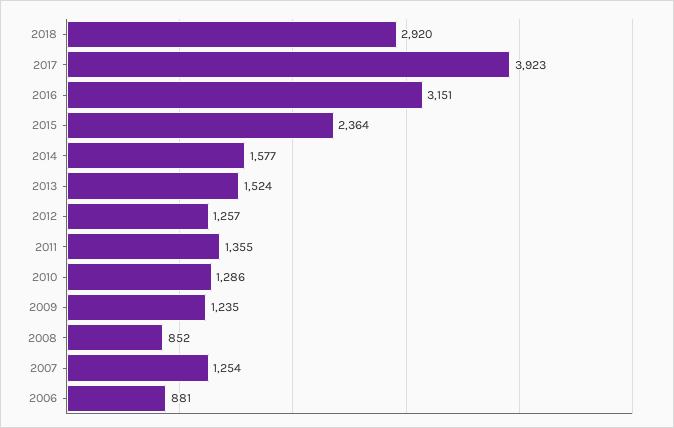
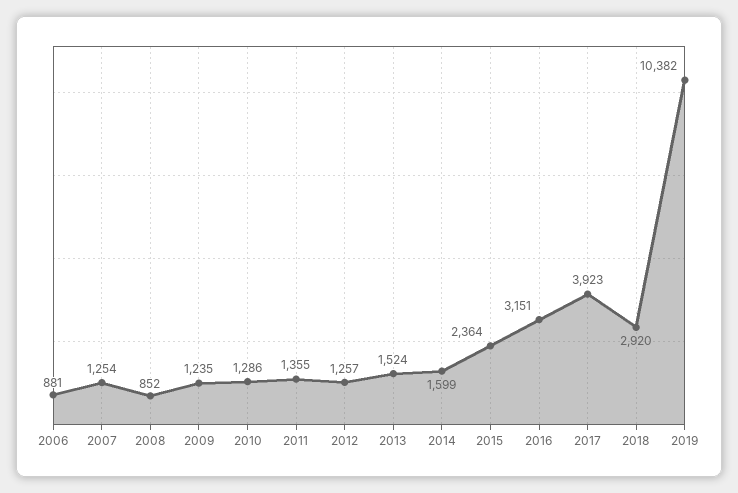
2014: 1577 -> 1599
2019: none -> 10382

